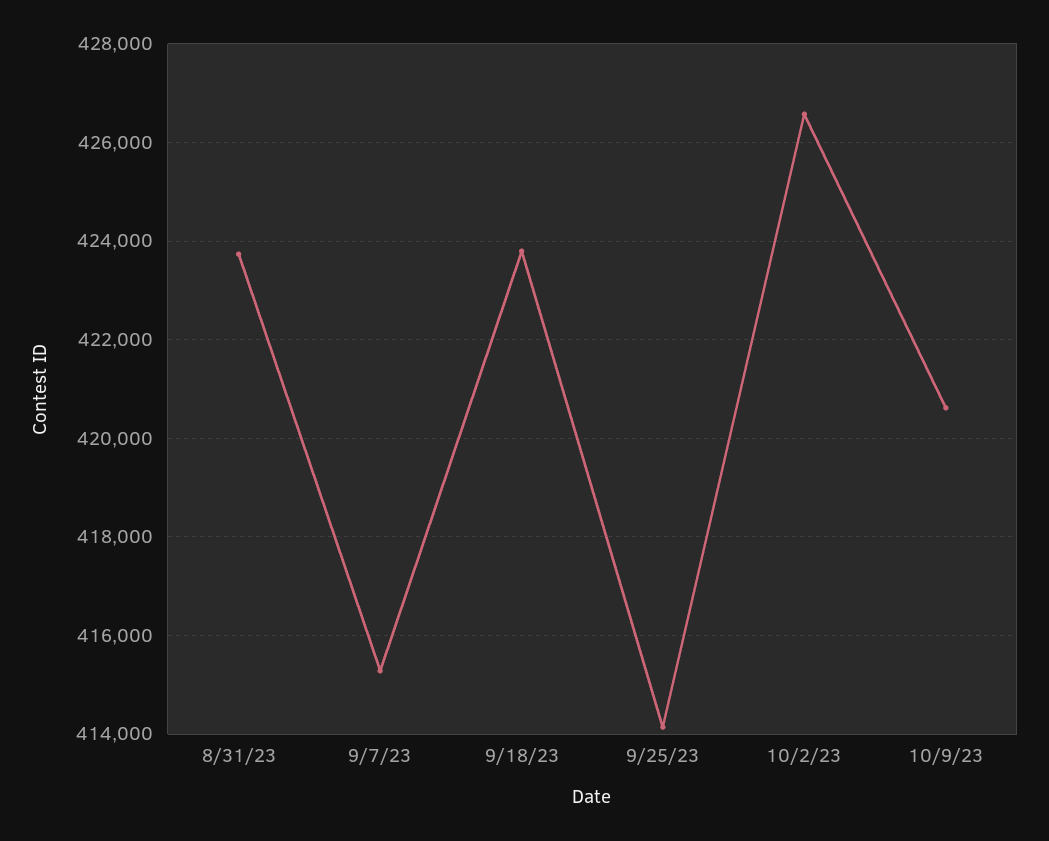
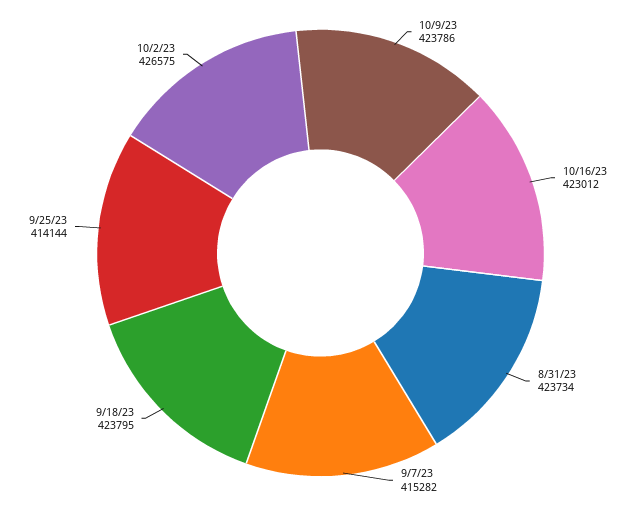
10/9/23: 420600 -> 423786
10/16/23: none -> 423012

